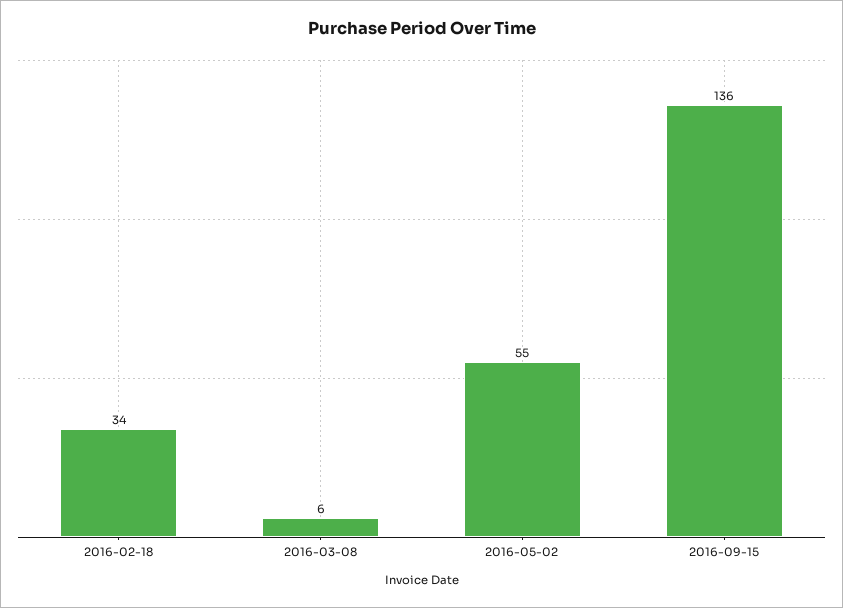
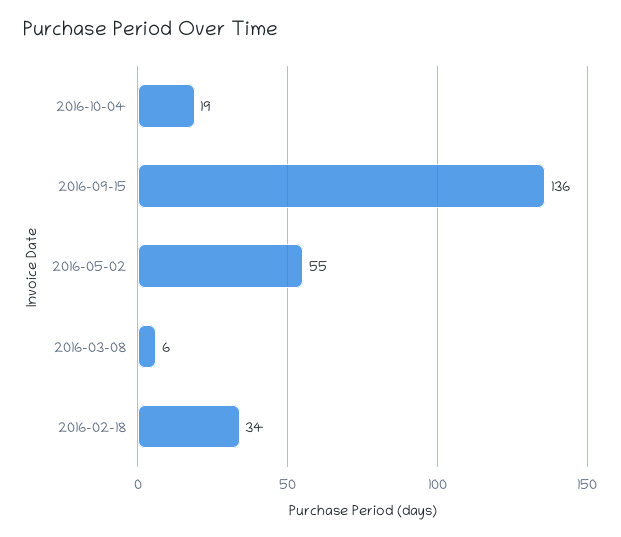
2016-10-04: none -> 19

